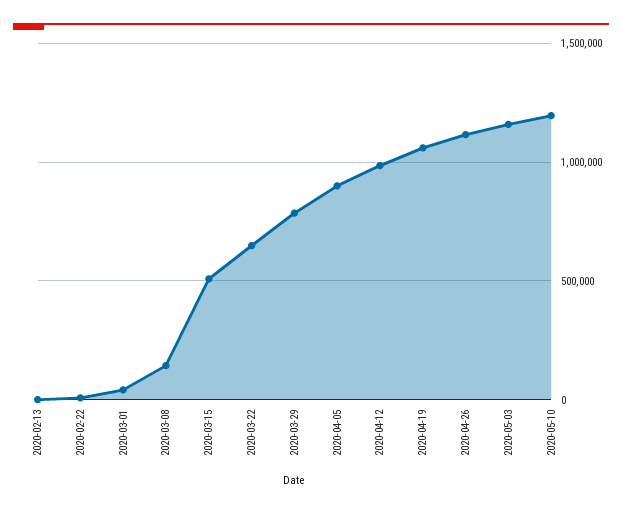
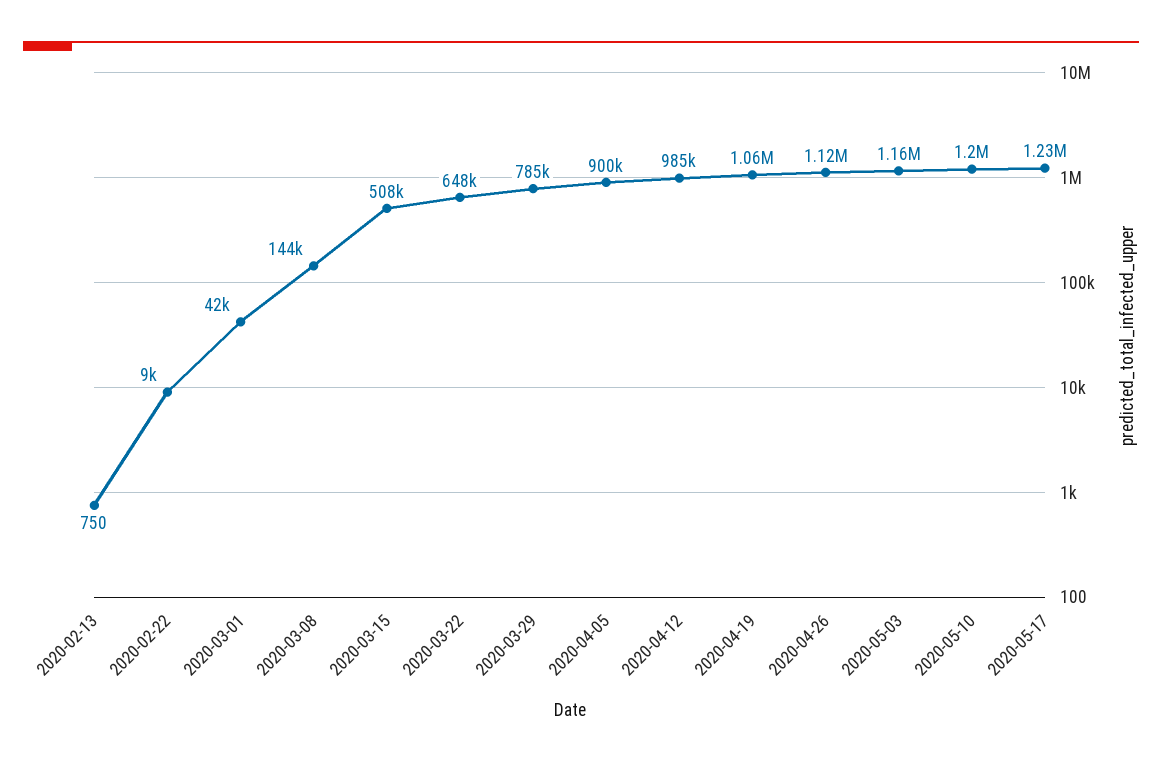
2020-05-17: none -> 1230000

